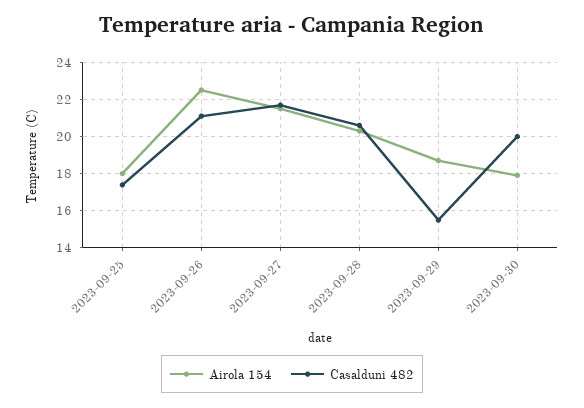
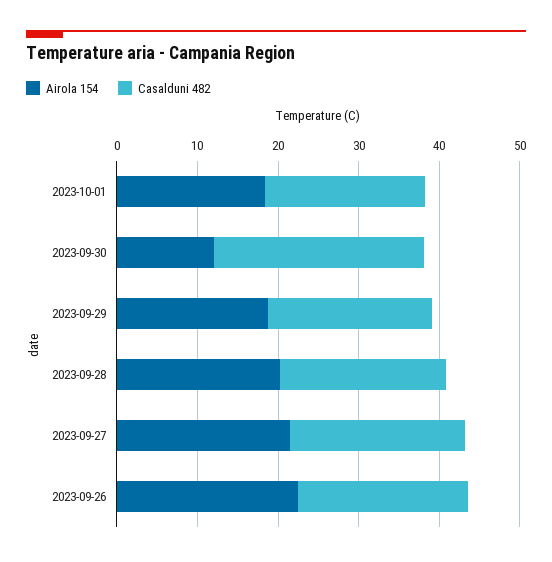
Airola 154, 2023-09-25: 18 -> none
Casalduni 482, 2023-09-25: 17.5 -> none
Casalduni 482, 2023-09-29: 15.5 -> 20
Airola 154, 2023-09-30: 18 -> 12
Casalduni 482, 2023-09-30: 20 -> 26
Airola 154, 2023-10-01: none -> 18
Casalduni 482, 2023-10-01: none -> 20

